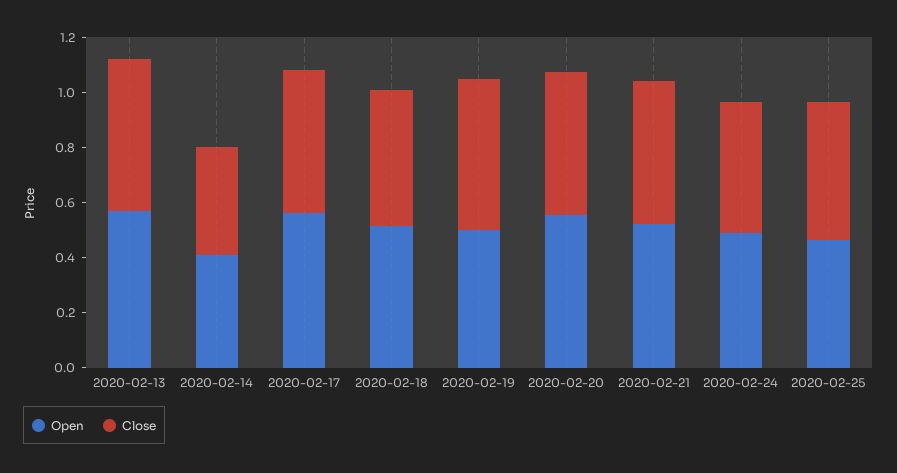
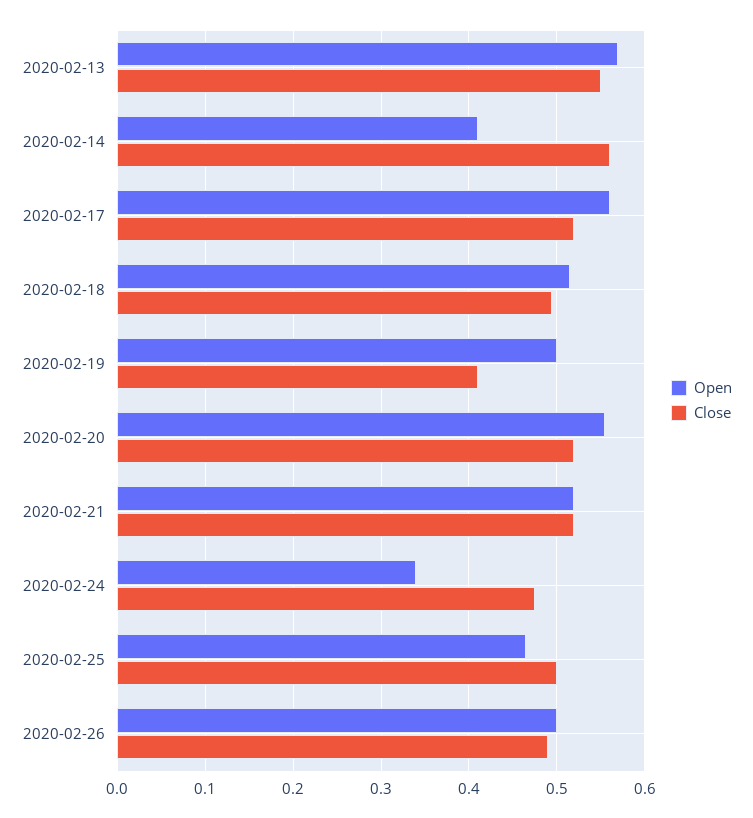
Close, 2020-02-14: 0.4 -> 0.56
Close, 2020-02-19: 0.55 -> 0.41
Open, 2020-02-24: 0.5 -> 0.34
Open, 2020-02-26: none -> 0.5
Close, 2020-02-26: none -> 0.49

